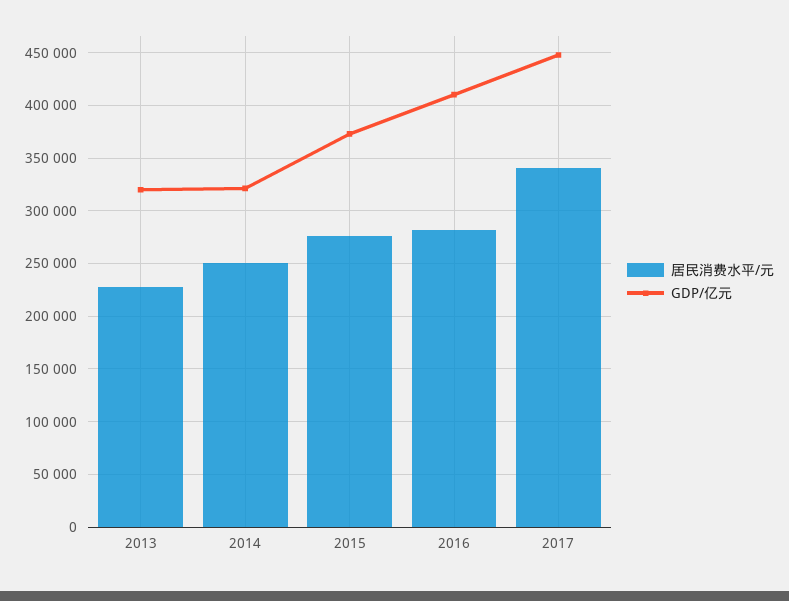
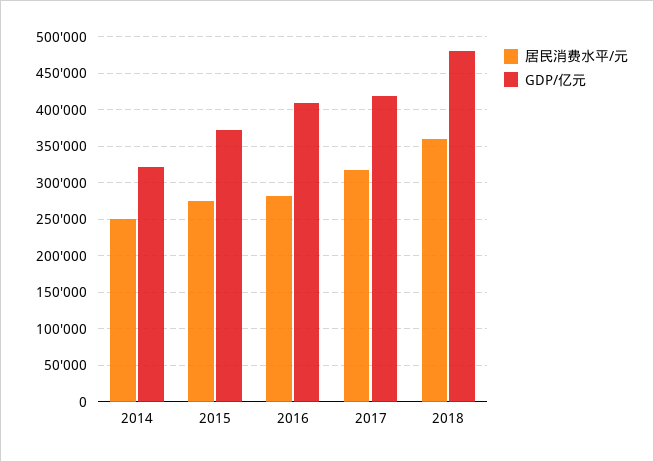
居民消费水平/元, 2013: 230000 -> none
GDP/亿元, 2013: 320000 -> none
居民消费水平/元, 2017: 340000 -> 320000
GDP/亿元, 2017: 450000 -> 420000
居民消费水平/元, 2018: none -> 360000
GDP/亿元, 2018: none -> 480000

